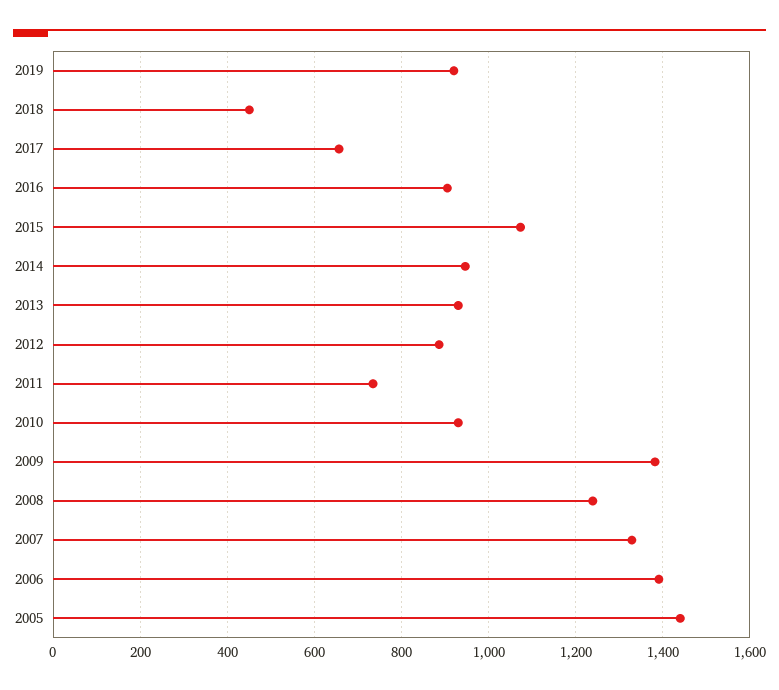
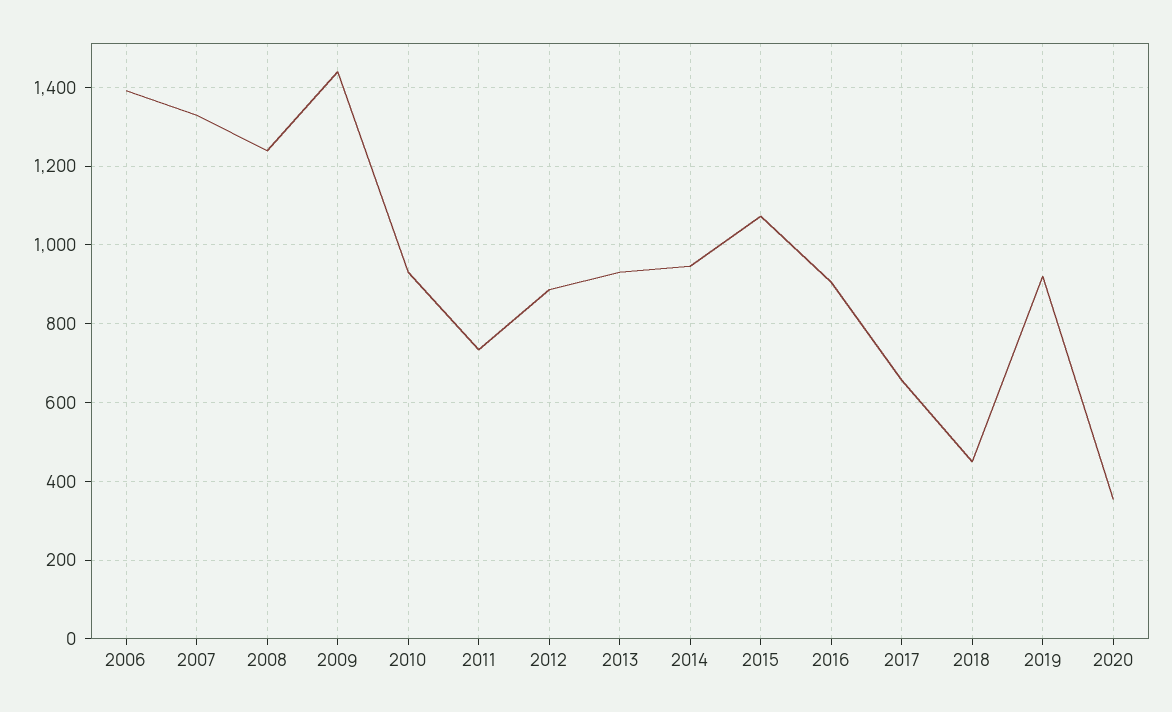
2009: 1380 -> 1440
2005: 1440 -> none
2020: none -> 360

